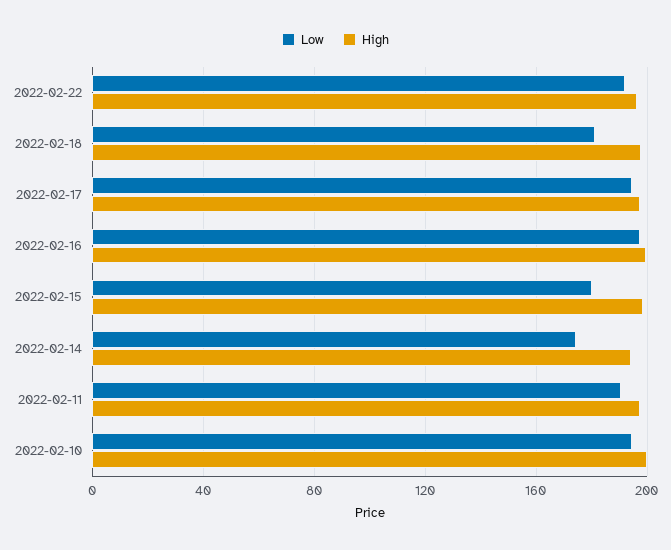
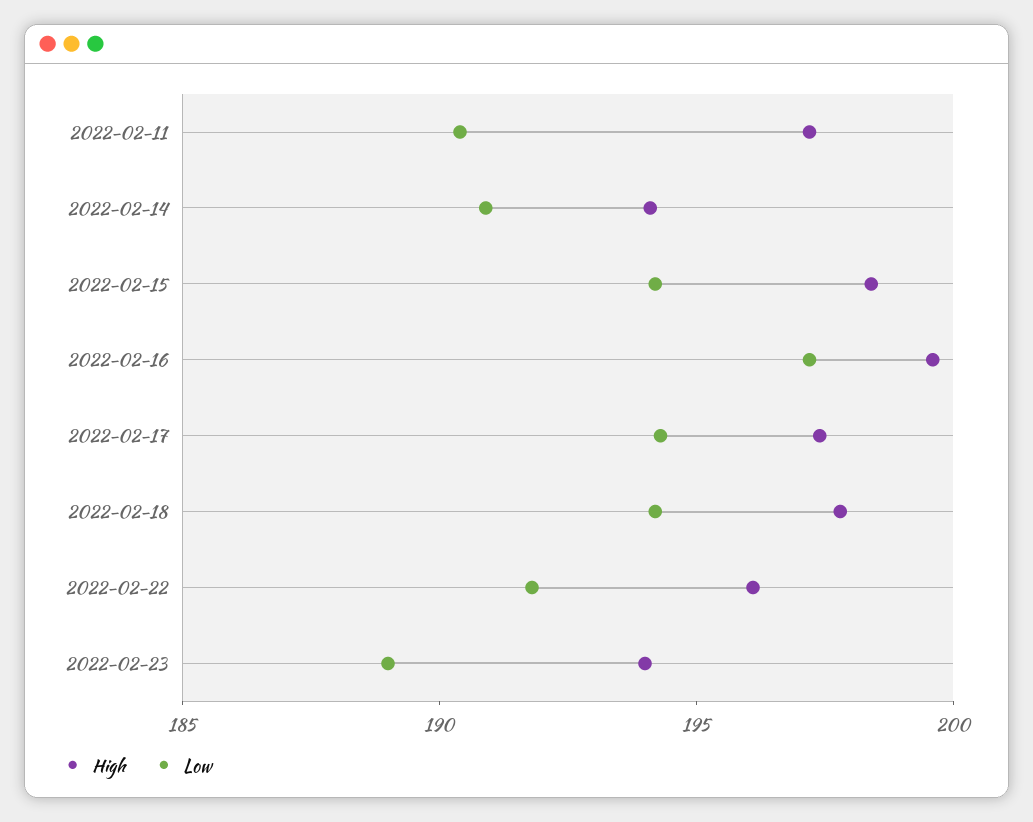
Low, 2022-02-18: 180 -> 194
Low, 2022-02-15: 180 -> 194
Low, 2022-02-14: 175 -> 191
Low, 2022-02-10: 195 -> none
High, 2022-02-10: 200 -> none
High, 2022-02-23: none -> 194
Low, 2022-02-23: none -> 189

